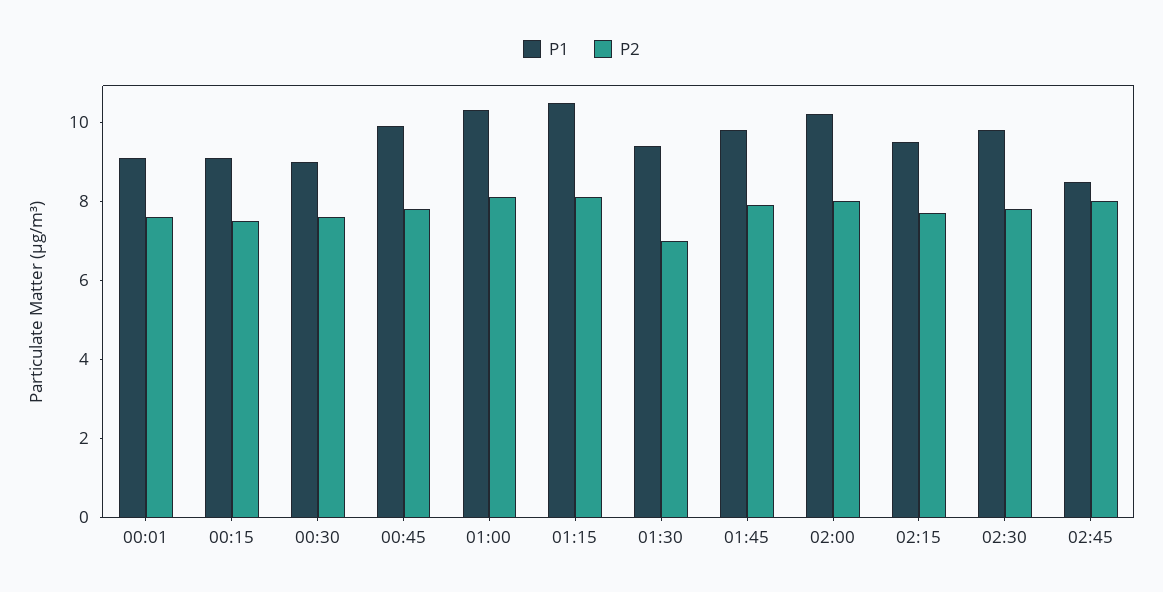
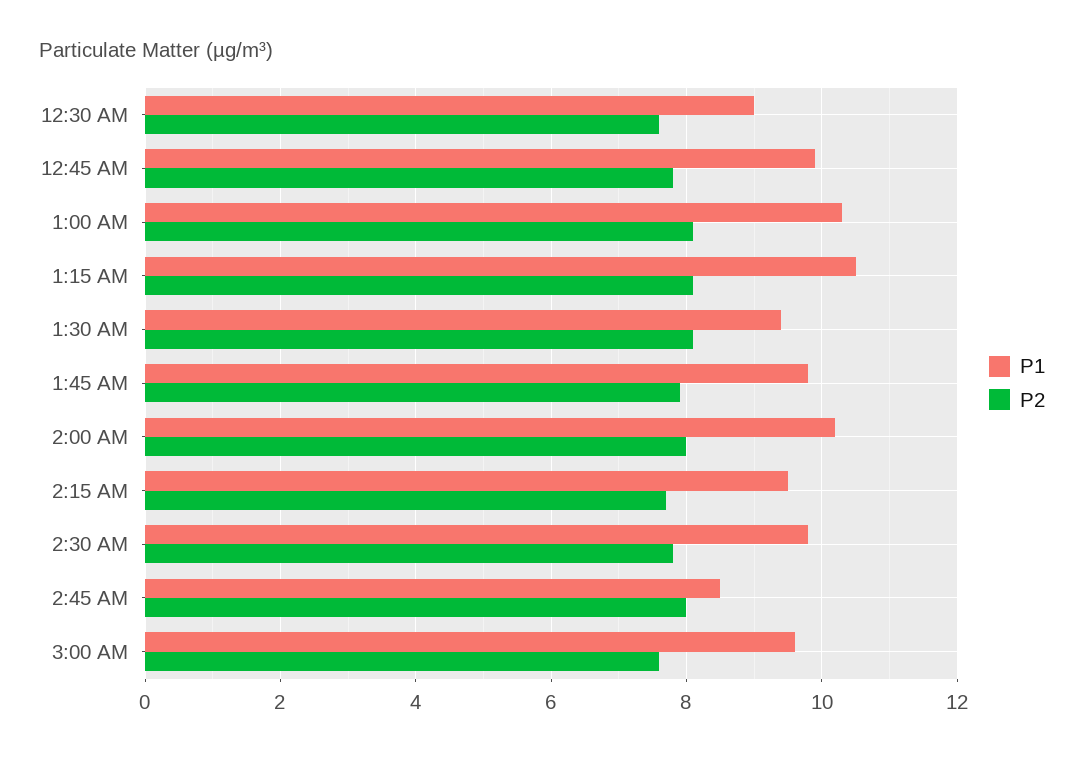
P1, 00:01: 9 -> none
P2, 00:01: 7.5 -> none
P1, 00:15: 9 -> none
P2, 00:15: 7.5 -> none
P2, 01:30: 7 -> 8
P1, 3:00 AM: none -> 9.5
P2, 3:00 AM: none -> 7.5

